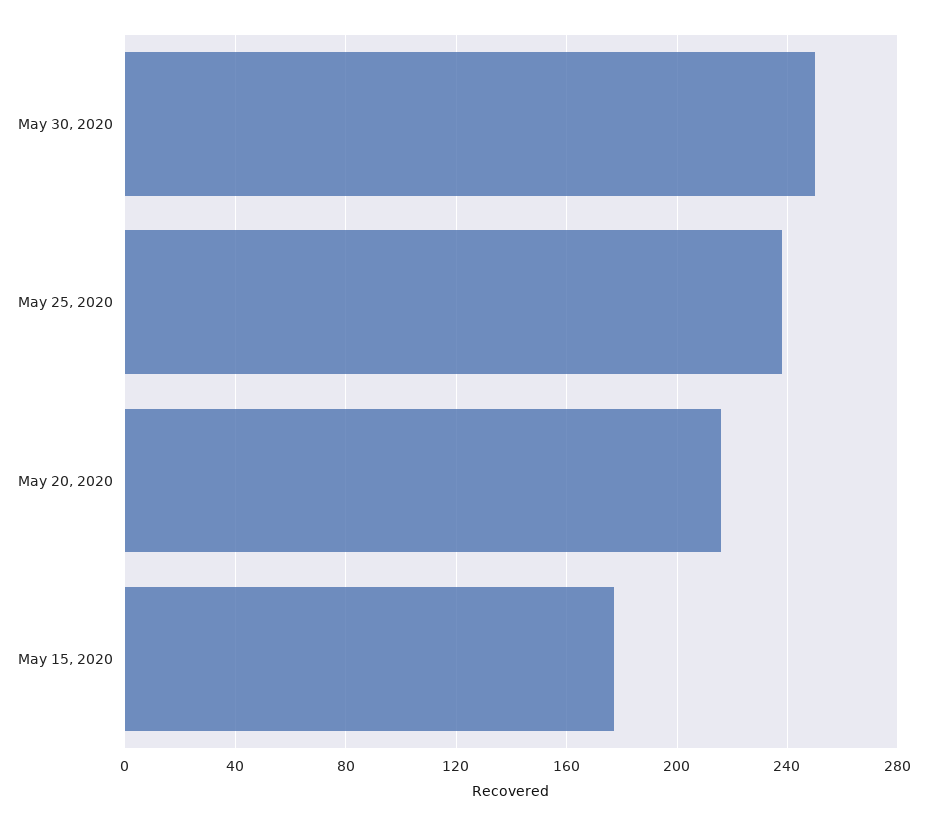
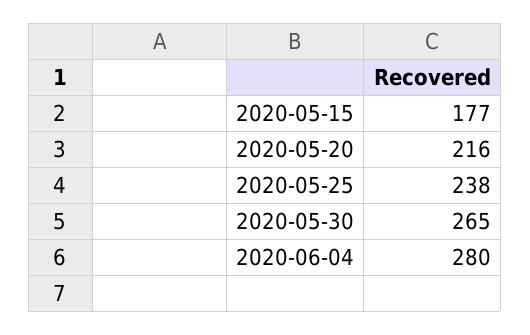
May 30, 2020: 250 -> 265
2020-06-04: none -> 280

